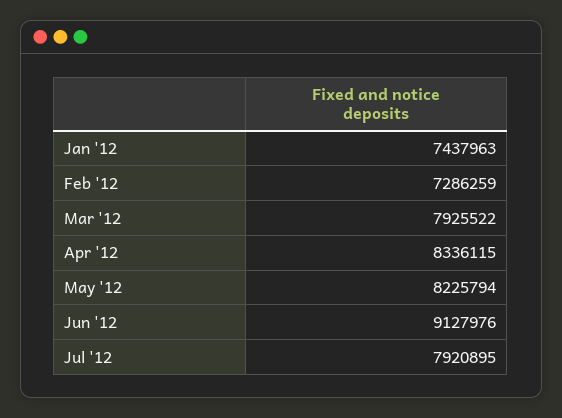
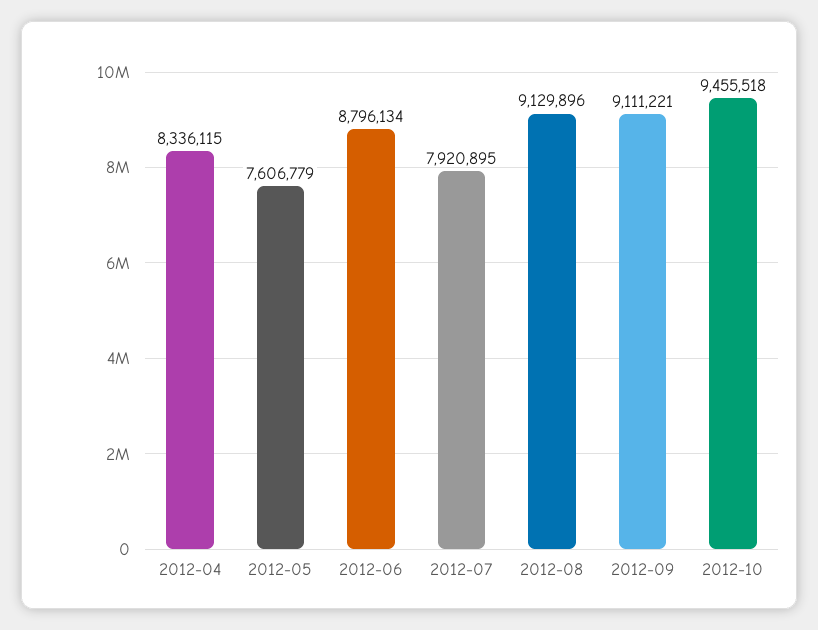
Jan '12: 7437963 -> none
Feb '12: 7286259 -> none
Mar '12: 7925522 -> none
May '12: 8225794 -> 7606779
Jun '12: 9127976 -> 8796134
2012-08: none -> 9129896
2012-09: none -> 9111221
2012-10: none -> 9455518

